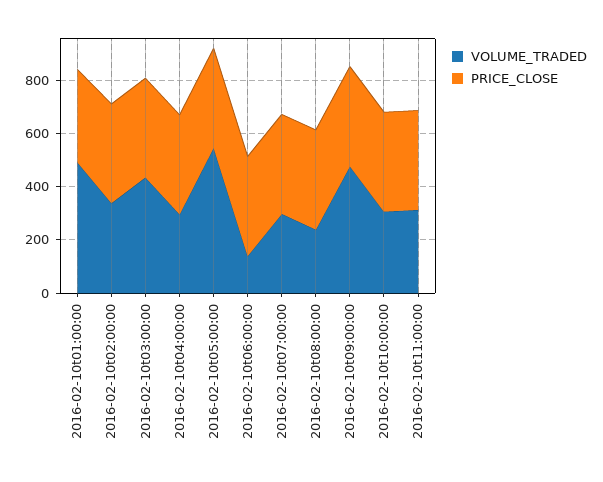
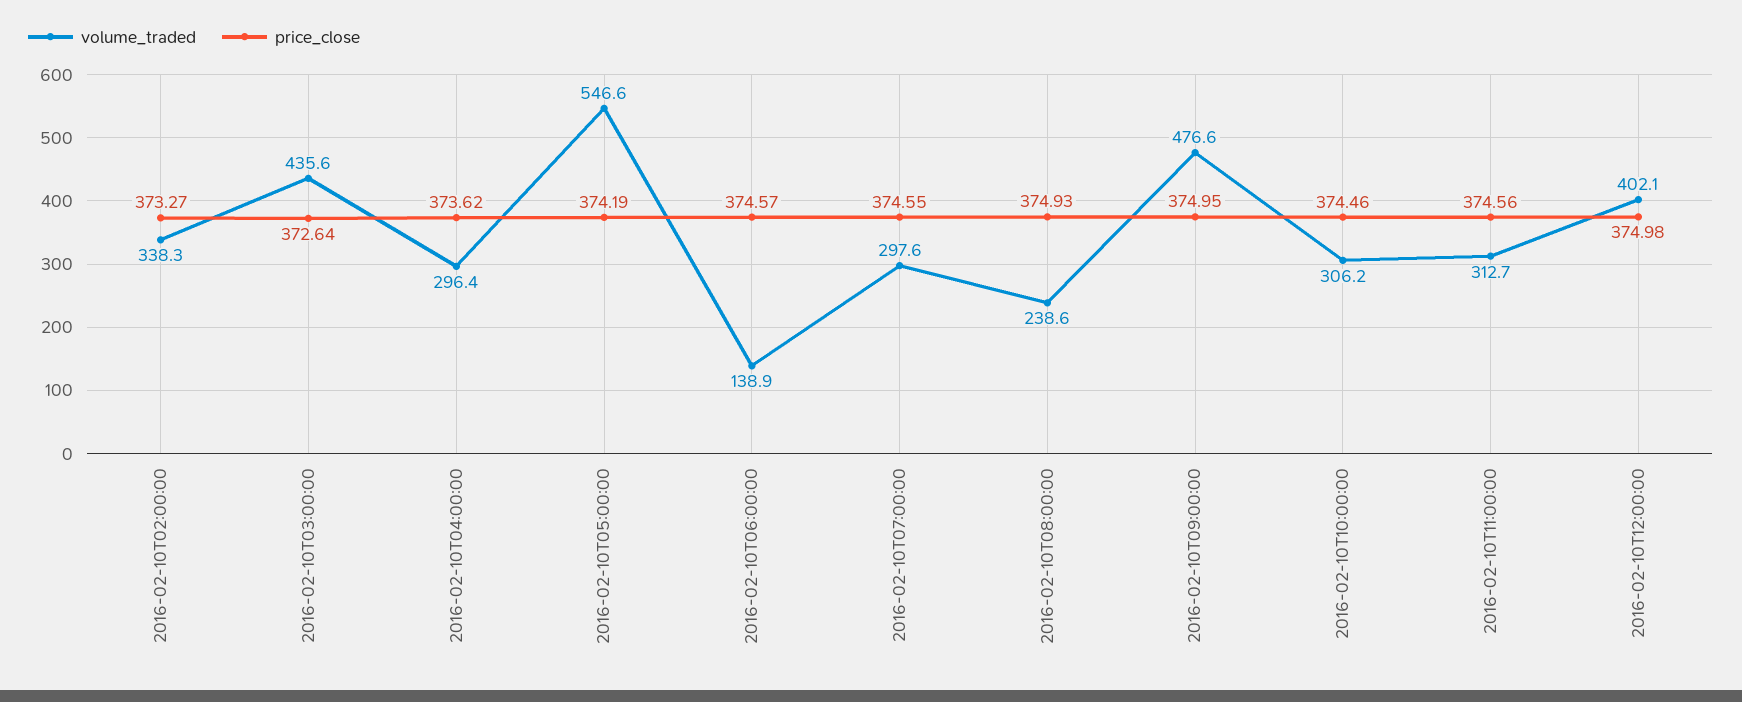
VOLUME_TRADED, 2016-02-10t01:00:00: 500 -> none
PRICE_CLOSE, 2016-02-10t01:00:00: 350 -> none
VOLUME_TRADED, 2016-02-10T12:00:00: none -> 402.1
PRICE_CLOSE, 2016-02-10T12:00:00: none -> 374.98

